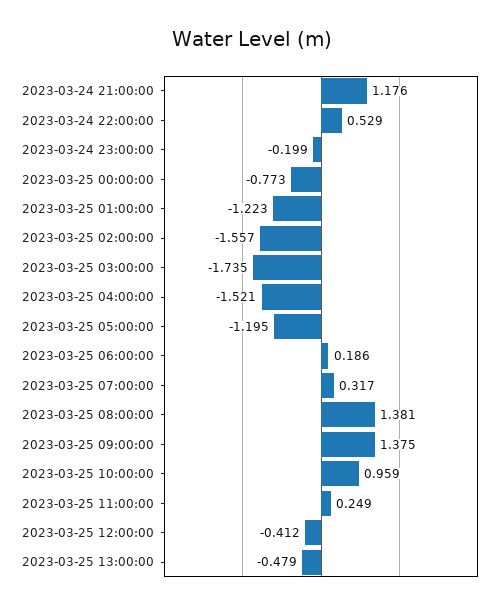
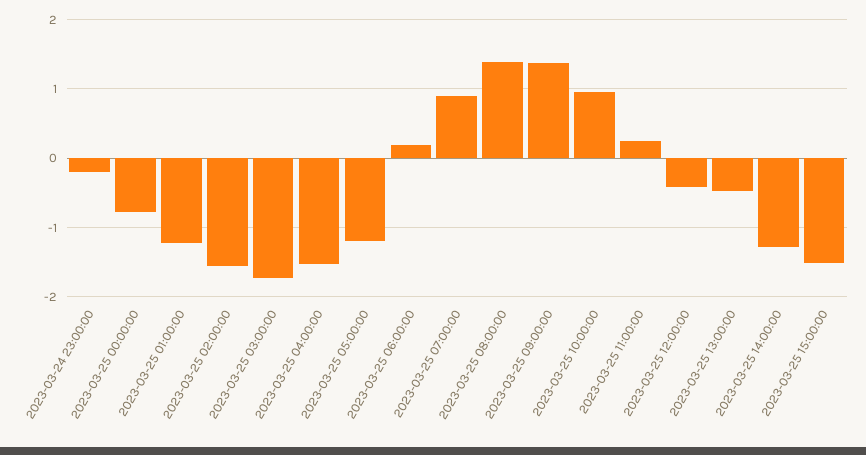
2023-03-24 21:00:00: 1.176 -> none
2023-03-24 22:00:00: 0.529 -> none
2023-03-25 07:00:00: 0.317 -> 0.9
2023-03-25 14:00:00: none -> -1.3
2023-03-25 15:00:00: none -> -1.5

